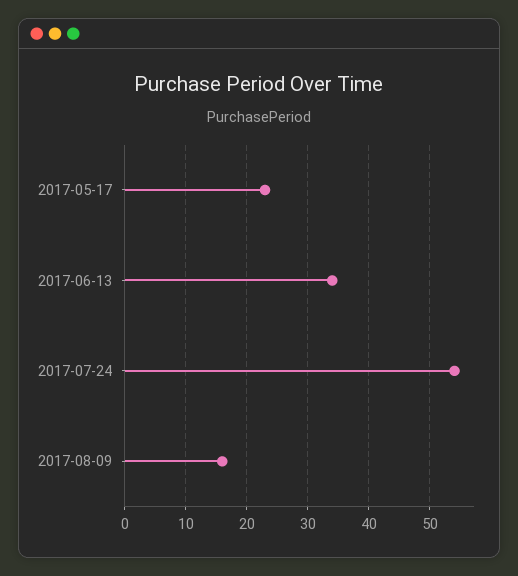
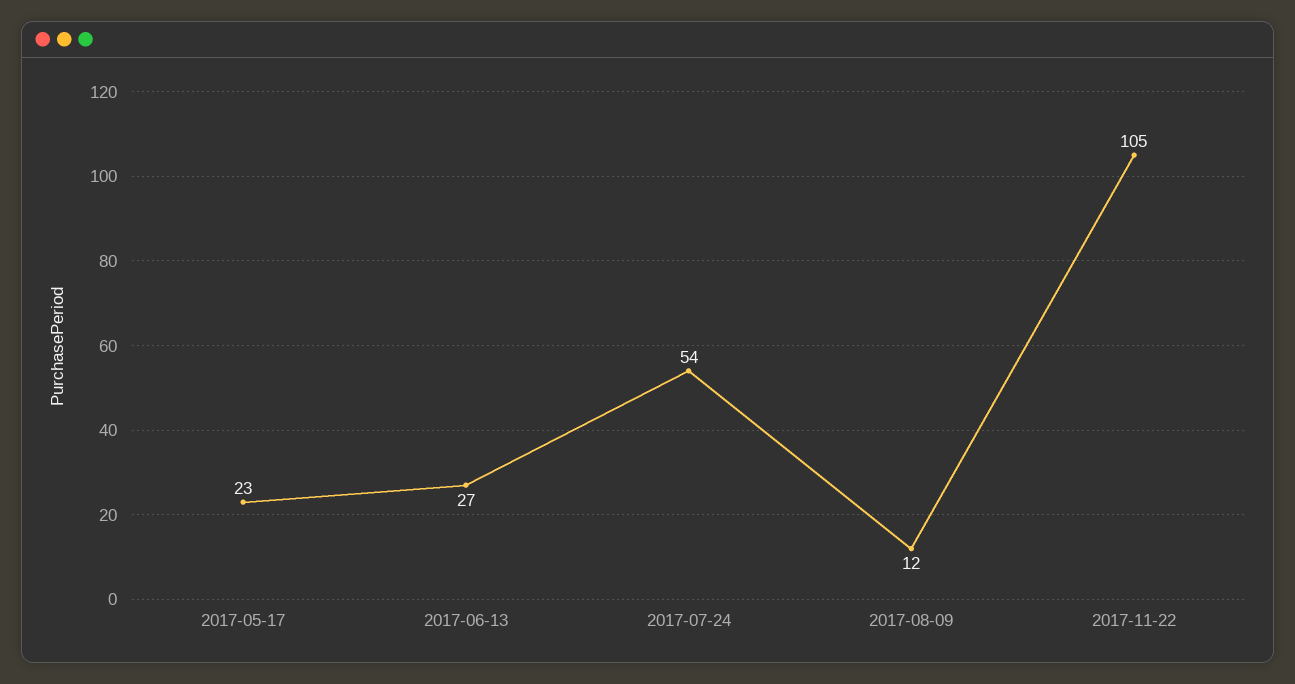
2017-06-13: 34 -> 27
2017-08-09: 16 -> 12
2017-11-22: none -> 105

